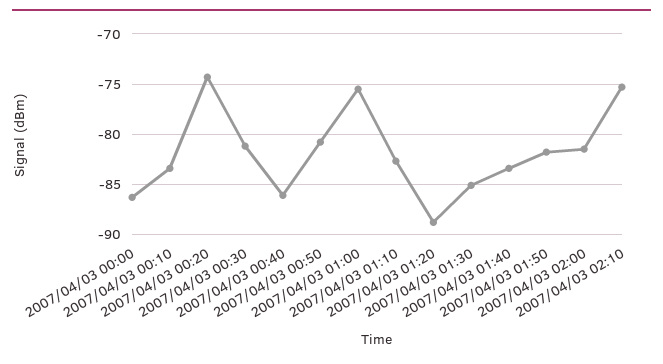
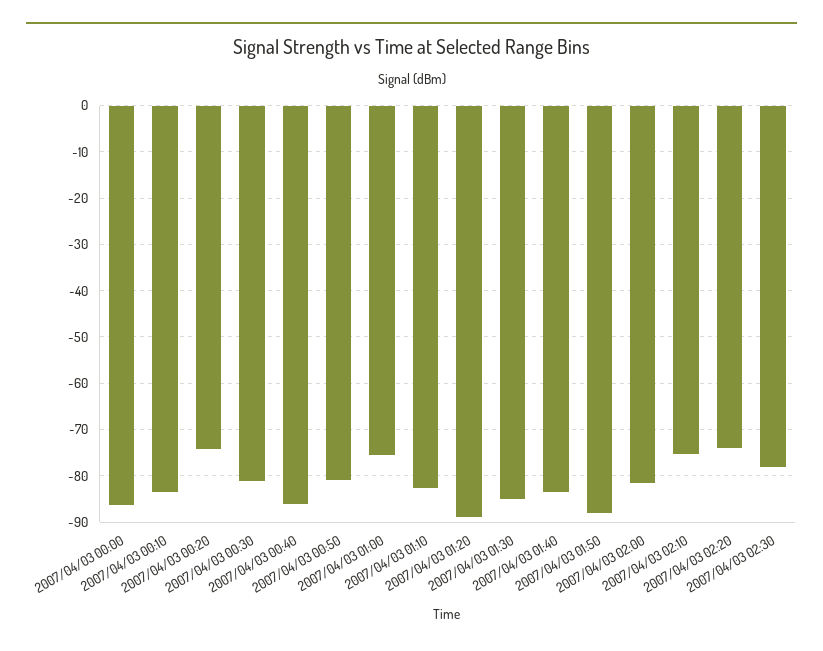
2007/04/03 01:50: -82 -> -88
2007/04/03 02:20: none -> -74
2007/04/03 02:30: none -> -78

